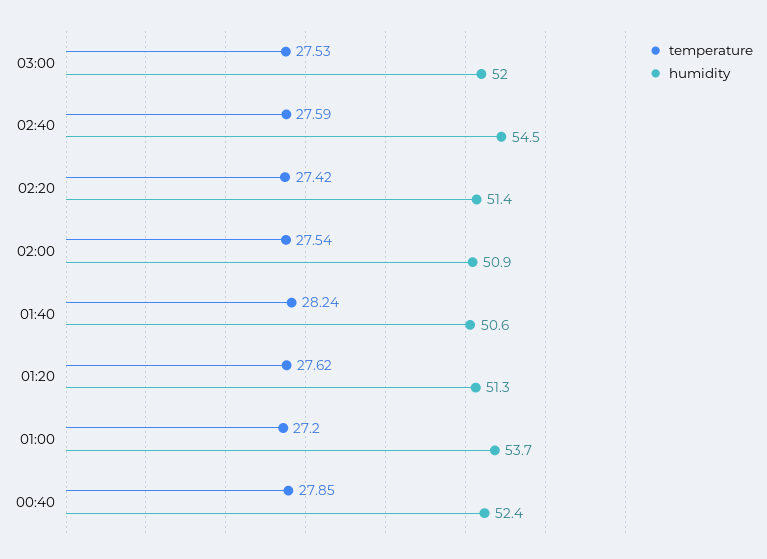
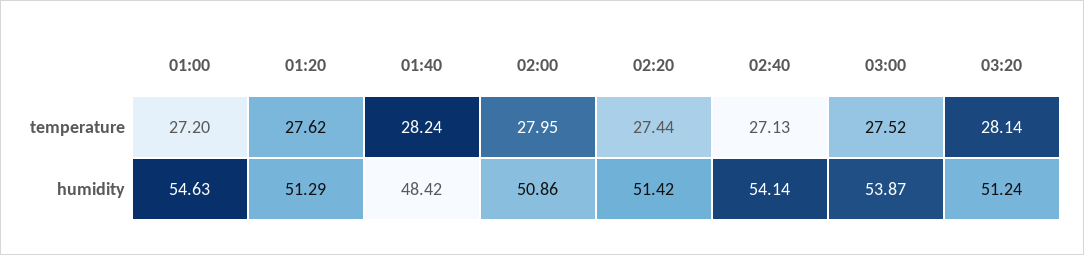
temperature, 03:00: 27.53 -> 27.52
humidity, 03:00: 52 -> 53.87
temperature, 02:40: 27.59 -> 27.13
humidity, 02:40: 54.5 -> 54.14
temperature, 02:20: 27.42 -> 27.44
temperature, 02:00: 27.54 -> 27.95
humidity, 01:40: 50.6 -> 48.42
humidity, 01:00: 53.7 -> 54.63
temperature, 00:40: 27.85 -> none
humidity, 00:40: 52.4 -> none
temperature, 03:20: none -> 28.14
humidity, 03:20: none -> 51.24

